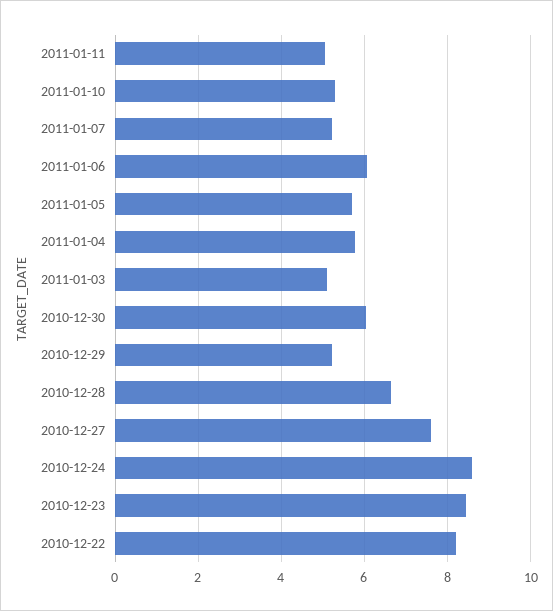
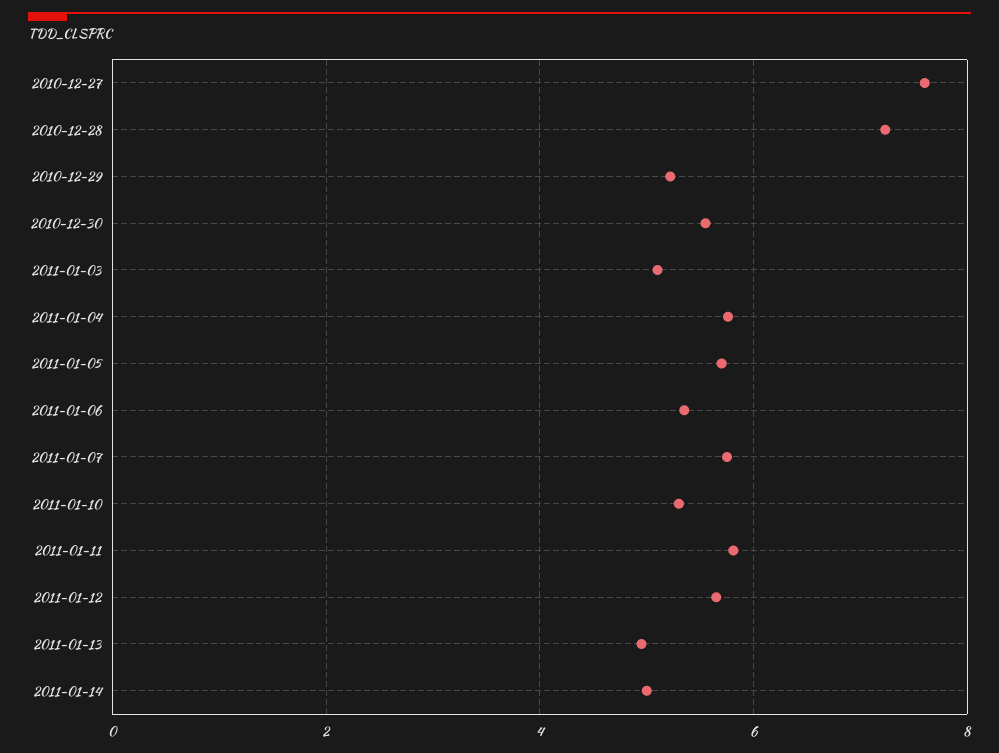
2011-01-11: 5 -> 5.8
2011-01-07: 5.2 -> 5.8
2011-01-06: 6 -> 5.4
2010-12-30: 6 -> 5.6
2010-12-28: 6.6 -> 7.2
2010-12-24: 8.6 -> none
2010-12-23: 8.4 -> none
2010-12-22: 8.2 -> none
2011-01-12: none -> 5.6
2011-01-13: none -> 5
2011-01-14: none -> 5

